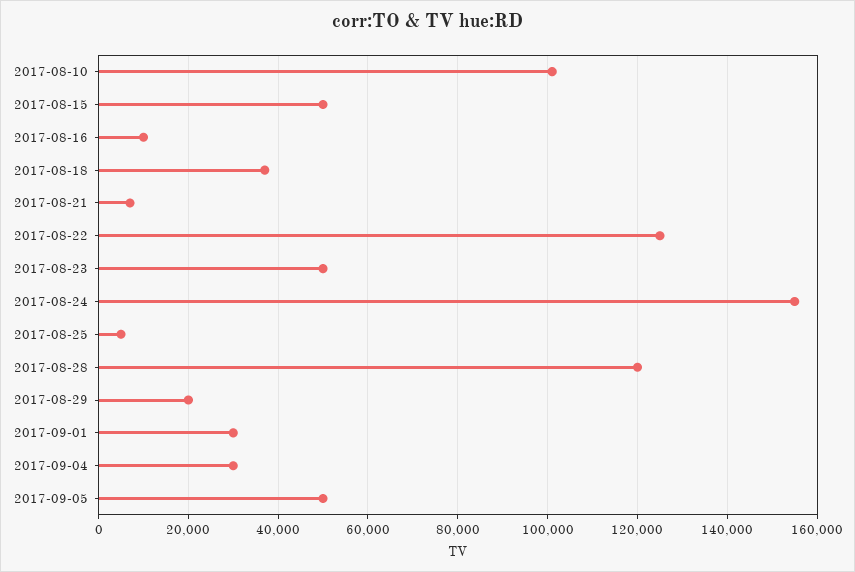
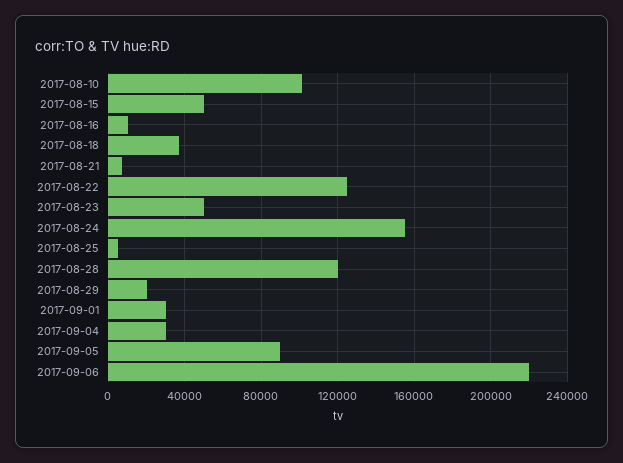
2017-09-05: 50000 -> 90000
2017-09-06: none -> 220000

